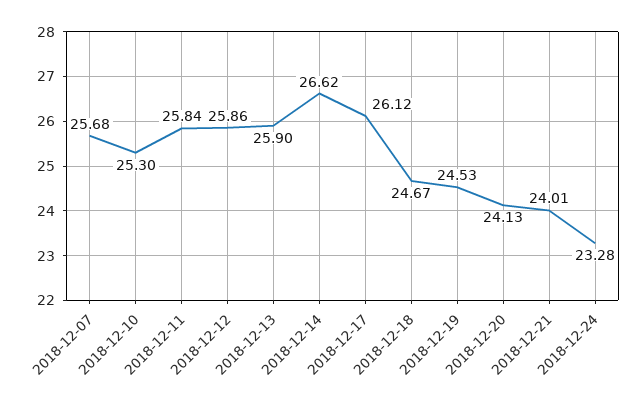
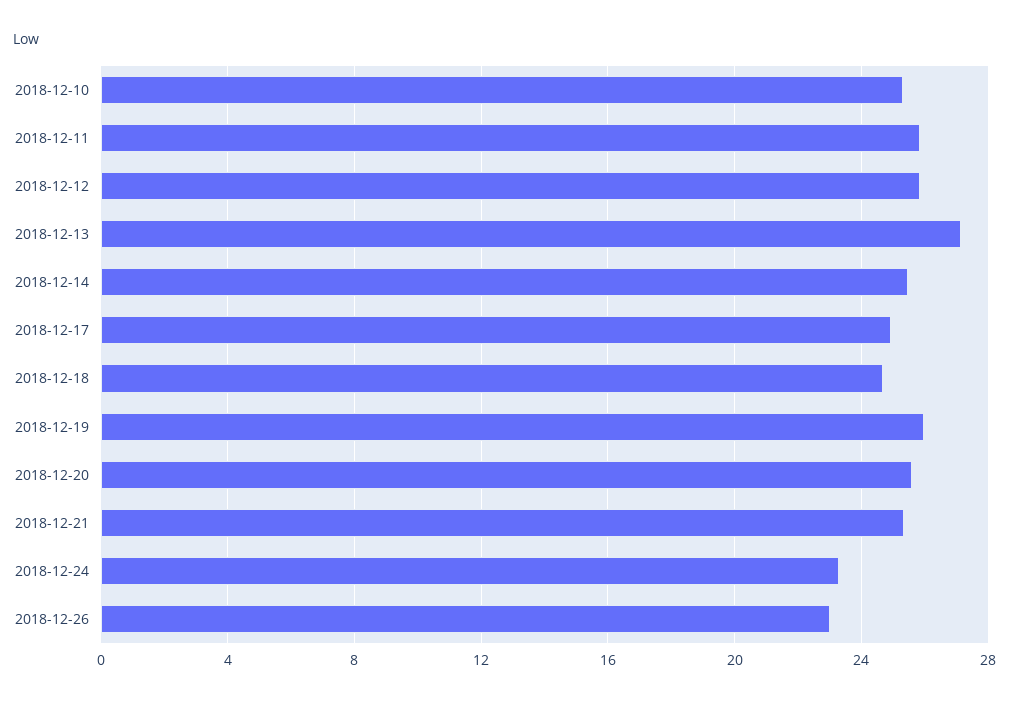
2018-12-07: 25.68 -> none
2018-12-13: 25.9 -> 27
2018-12-14: 26.62 -> 25.5
2018-12-17: 26.12 -> 25
2018-12-19: 24.53 -> 26
2018-12-20: 24.13 -> 25.5
2018-12-21: 24.01 -> 25.5
2018-12-26: none -> 23

